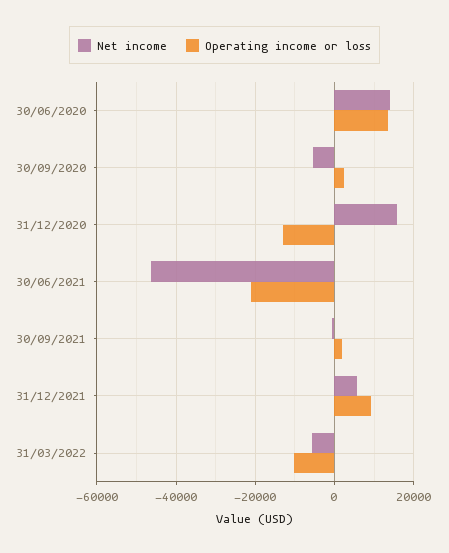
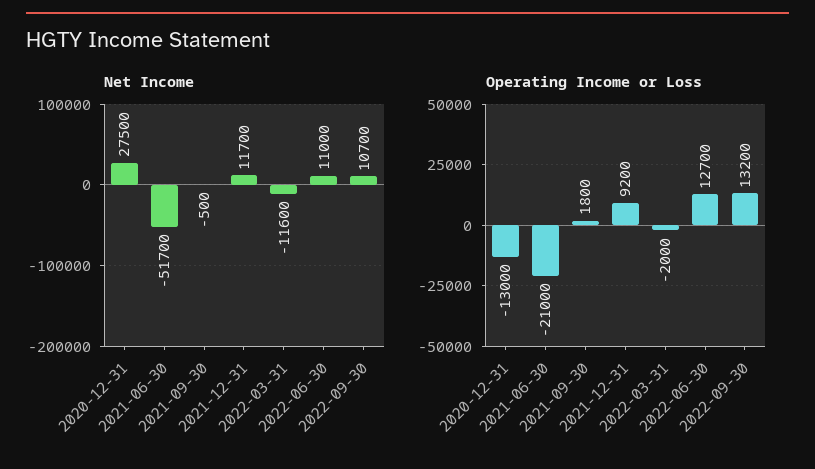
Net income, 30/06/2020: 14000 -> none
Operating income or loss, 30/06/2020: 14000 -> none
Net income, 30/09/2020: -6000 -> none
Operating income or loss, 30/09/2020: 2000 -> none
Net income, 31/12/2020: 16000 -> 27500
Net income, 30/06/2021: -46000 -> -51700
Net income, 31/12/2021: 6000 -> 11700
Net income, 31/03/2022: -6000 -> -11600
Operating income or loss, 31/03/2022: -10000 -> -2000
Net income, 2022-06-30: none -> 11000
Net income, 2022-09-30: none -> 10700
Operating income or loss, 2022-06-30: none -> 12700
Operating income or loss, 2022-09-30: none -> 13200

